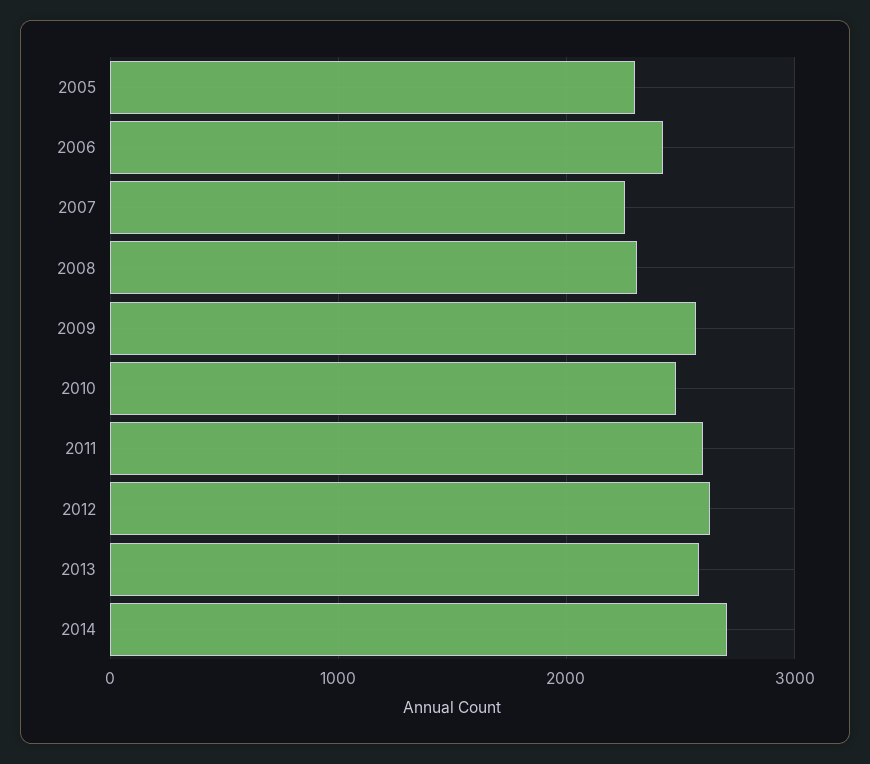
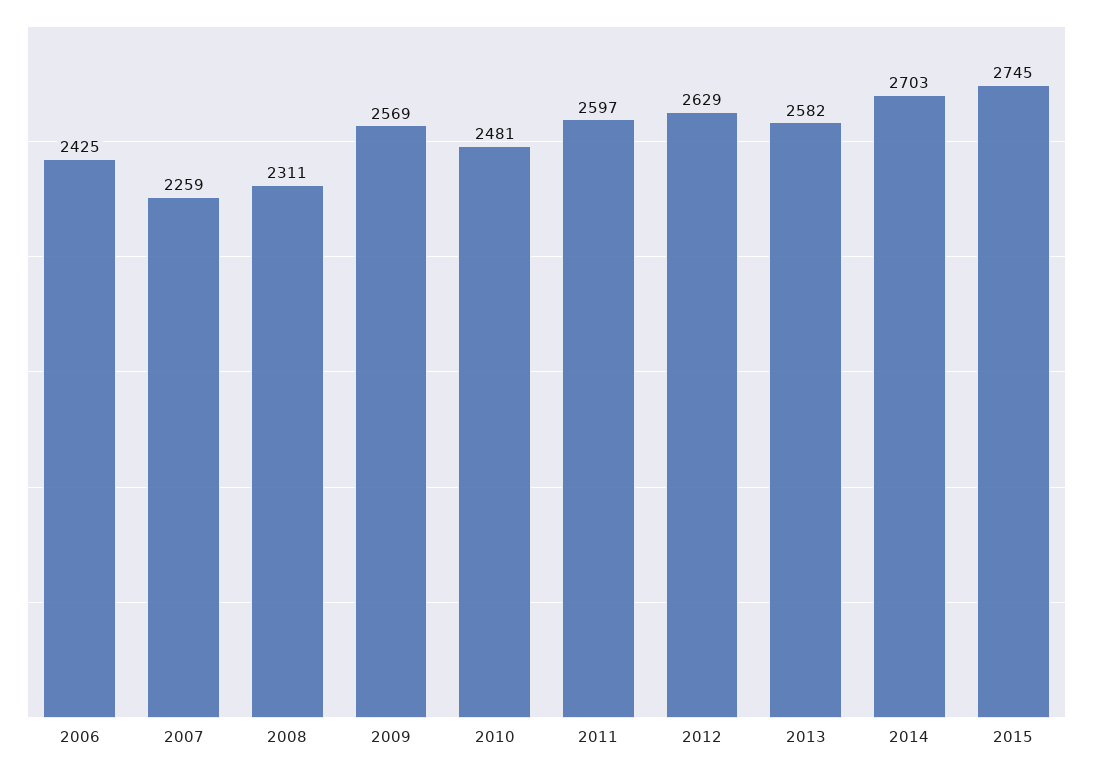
2005: 2300 -> none
2015: none -> 2745

